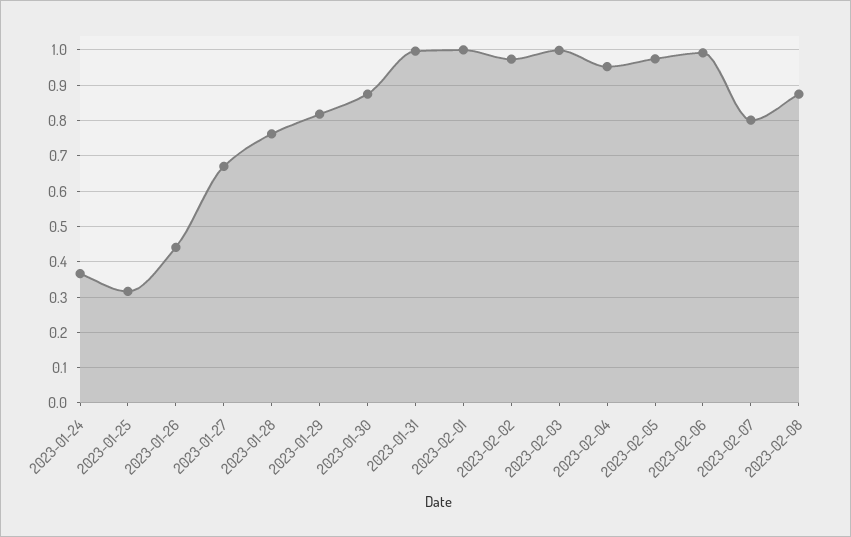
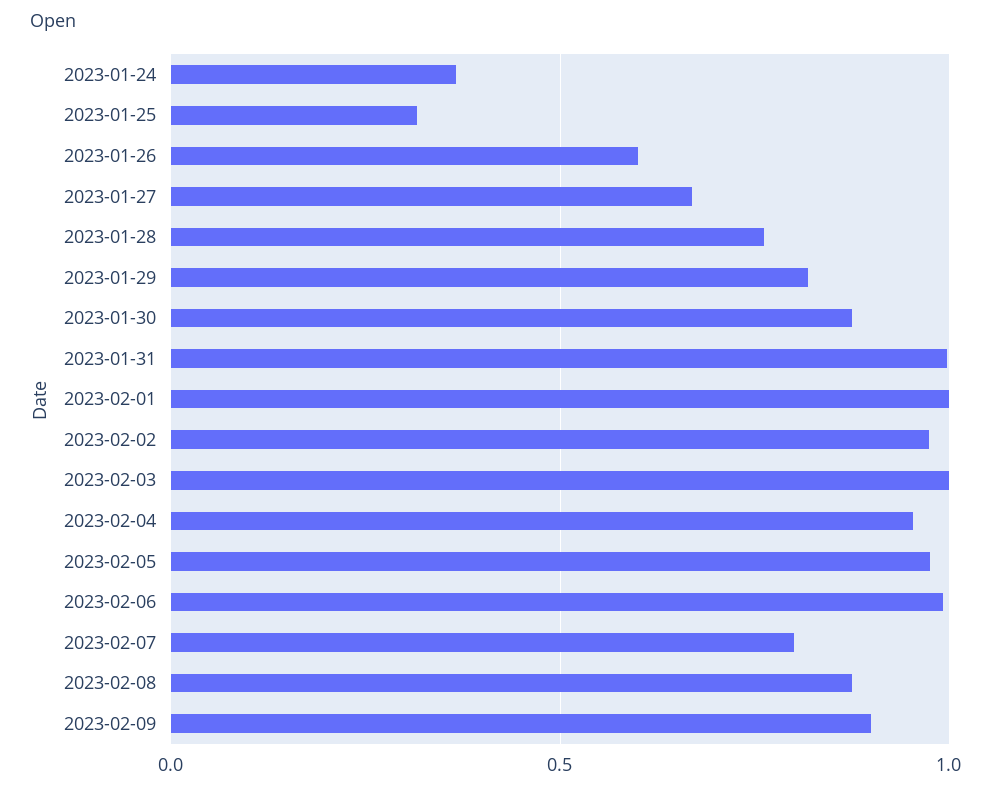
2023-01-26: 0.44 -> 0.6
2023-02-09: none -> 0.9

